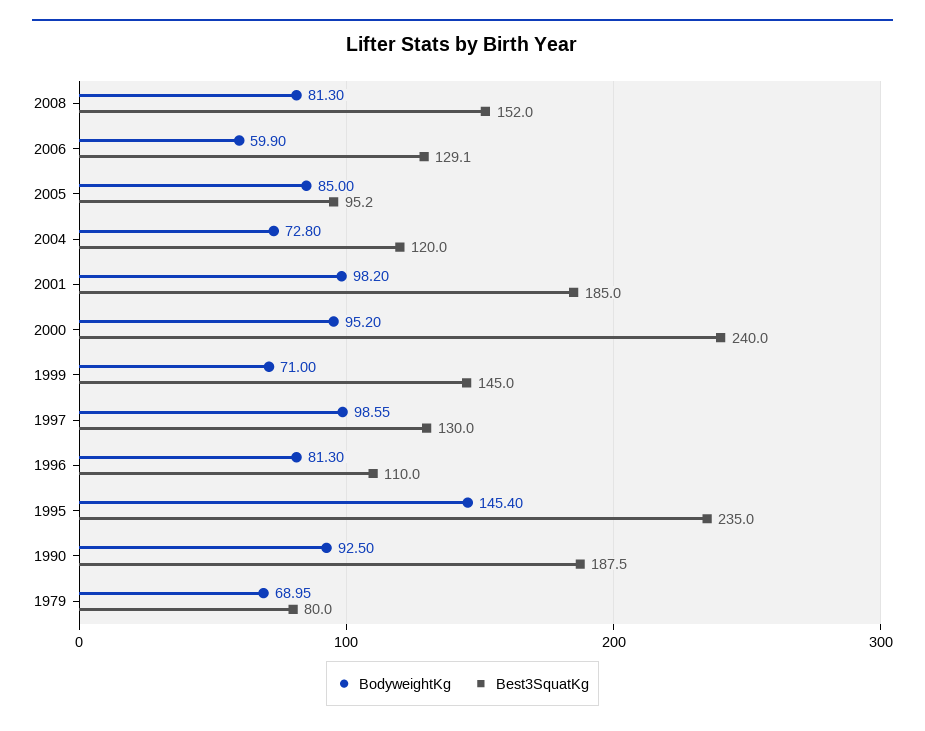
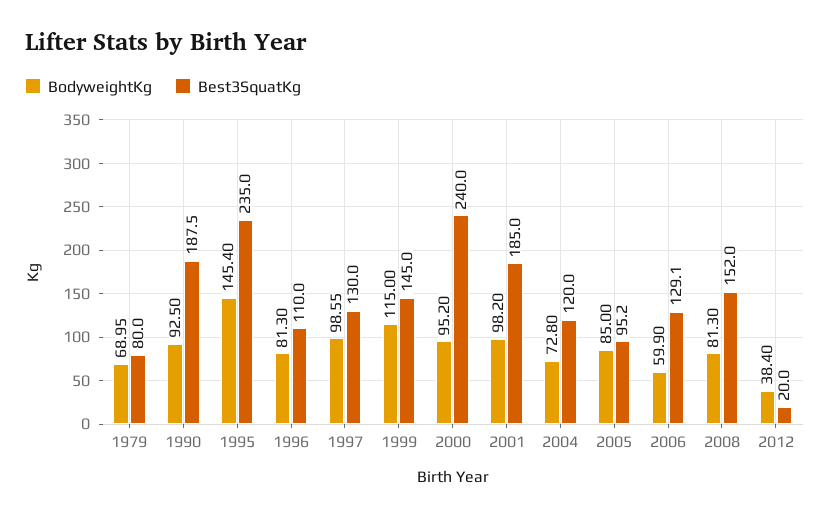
BodyweightKg, 1999: 71 -> 115
BodyweightKg, 2012: none -> 38.4
Best3SquatKg, 2012: none -> 20

